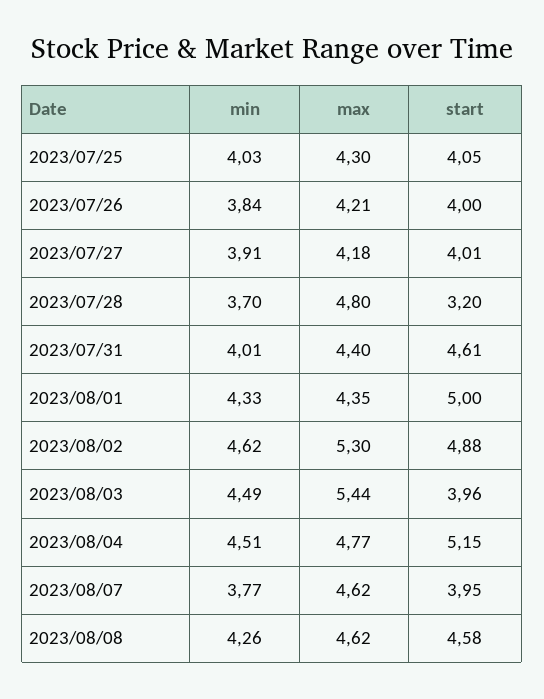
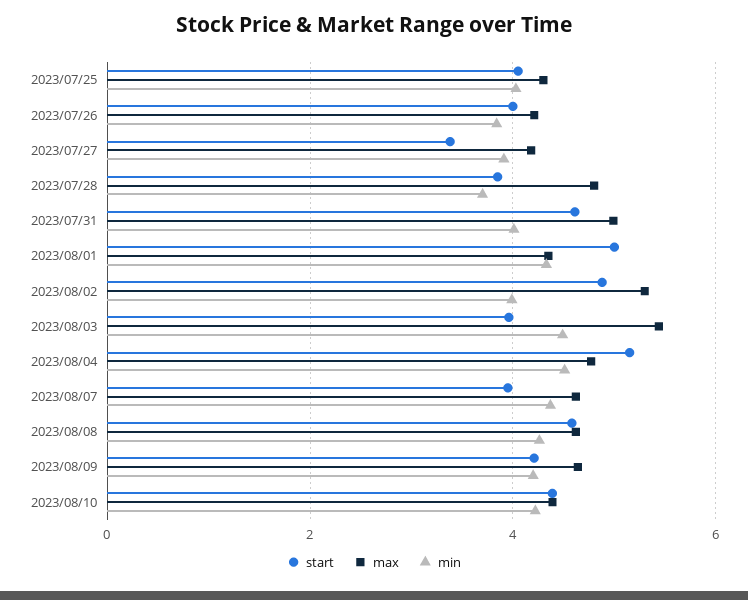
start, 2023/07/27: 4.01 -> 3.4
start, 2023/07/28: 3.2 -> 3.8
max, 2023/07/31: 4.4 -> 5
min, 2023/08/02: 4.62 -> 4
min, 2023/08/07: 3.77 -> 4.4
start, 2023/08/09: none -> 4.2
max, 2023/08/09: none -> 4.6
min, 2023/08/09: none -> 4.2
start, 2023/08/10: none -> 4.4
max, 2023/08/10: none -> 4.4
min, 2023/08/10: none -> 4.2

